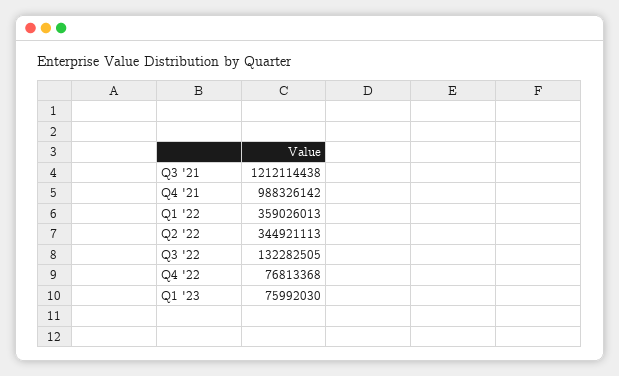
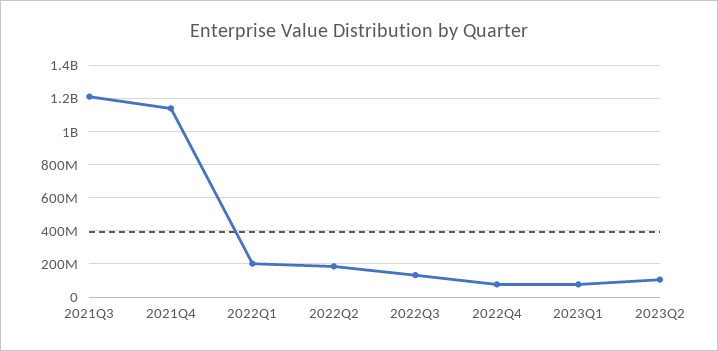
Q4 '21: 988326142 -> 1150000000
Q1 '22: 359026013 -> 200000000
Q2 '22: 344921113 -> 200000000
2023Q2: none -> 100000000

